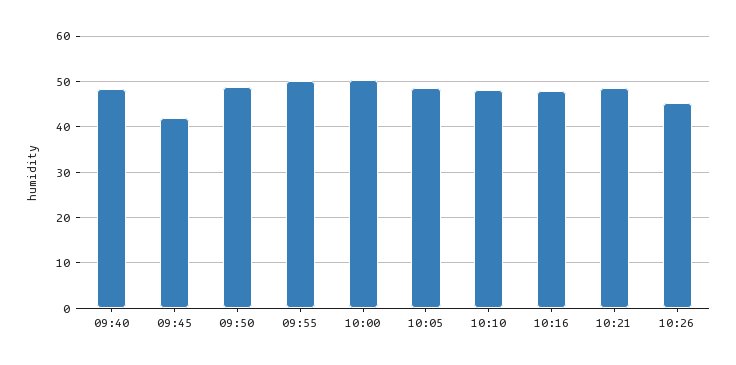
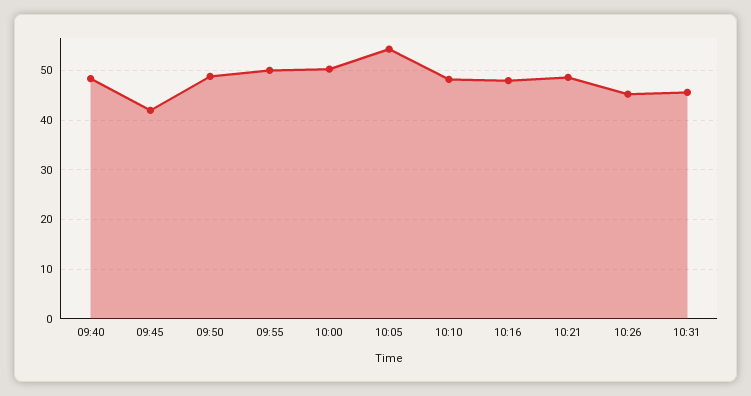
10:05: 48 -> 54
10:31: none -> 46

